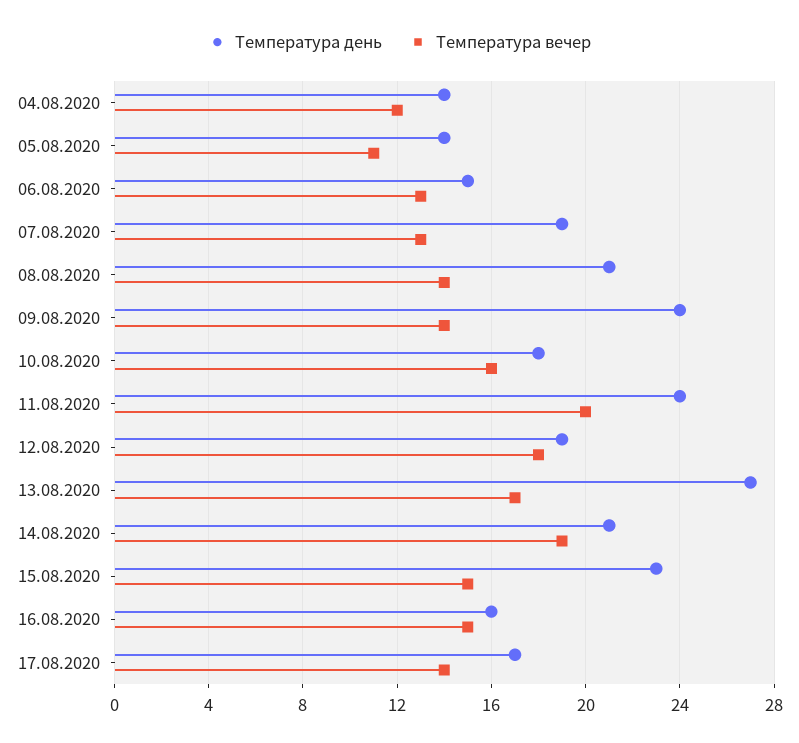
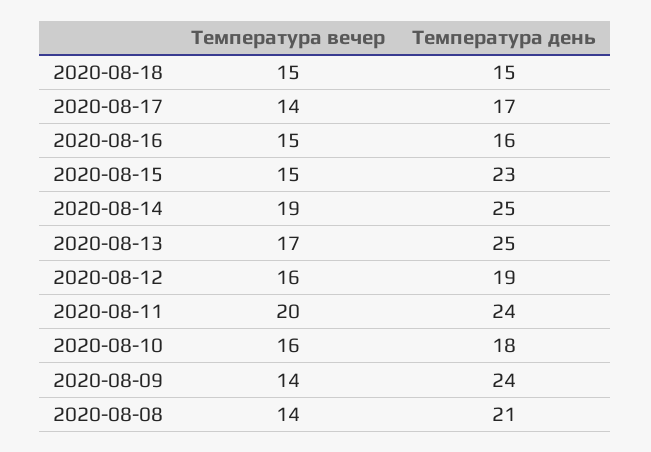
Температура день, 04.08.2020: 14 -> none
Температура вечер, 04.08.2020: 12 -> none
Температура день, 05.08.2020: 14 -> none
Температура вечер, 05.08.2020: 11 -> none
Температура день, 06.08.2020: 15 -> none
Температура вечер, 06.08.2020: 13 -> none
Температура день, 07.08.2020: 19 -> none
Температура вечер, 07.08.2020: 13 -> none
Температура вечер, 12.08.2020: 18 -> 16
Температура день, 13.08.2020: 27 -> 25
Температура день, 14.08.2020: 21 -> 25
Температура вечер, 2020-08-18: none -> 15
Температура день, 2020-08-18: none -> 15

